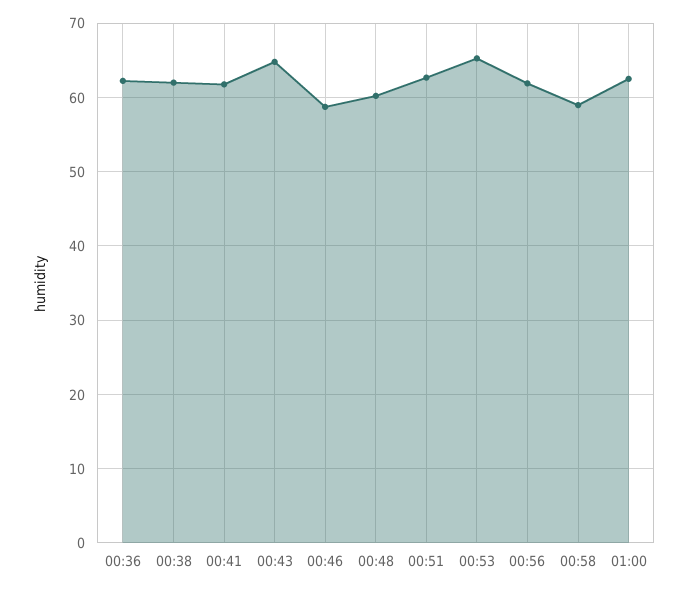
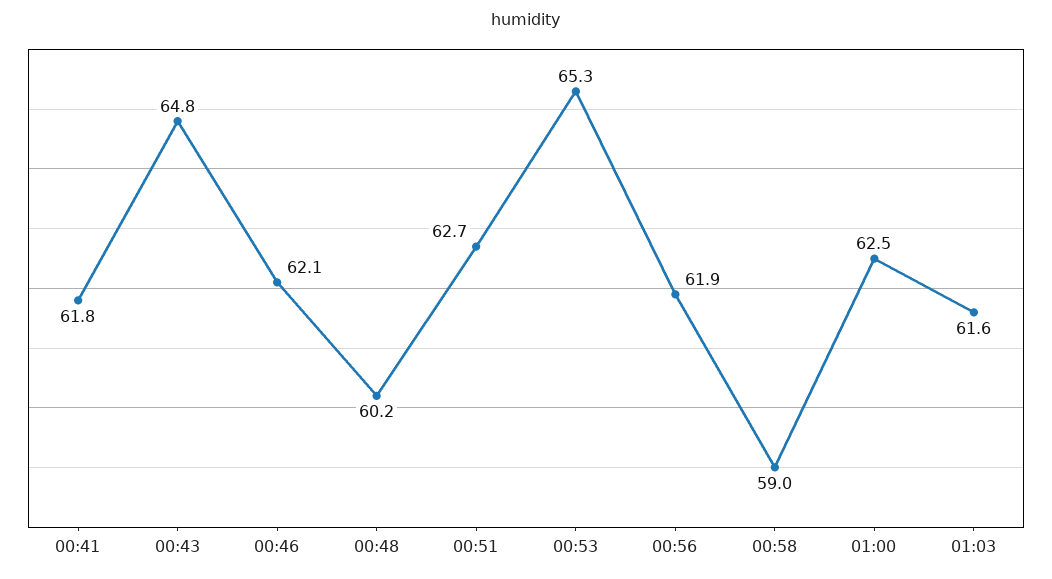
00:36: 62 -> none
00:38: 62 -> none
00:46: 59 -> 62.1
01:03: none -> 61.6

